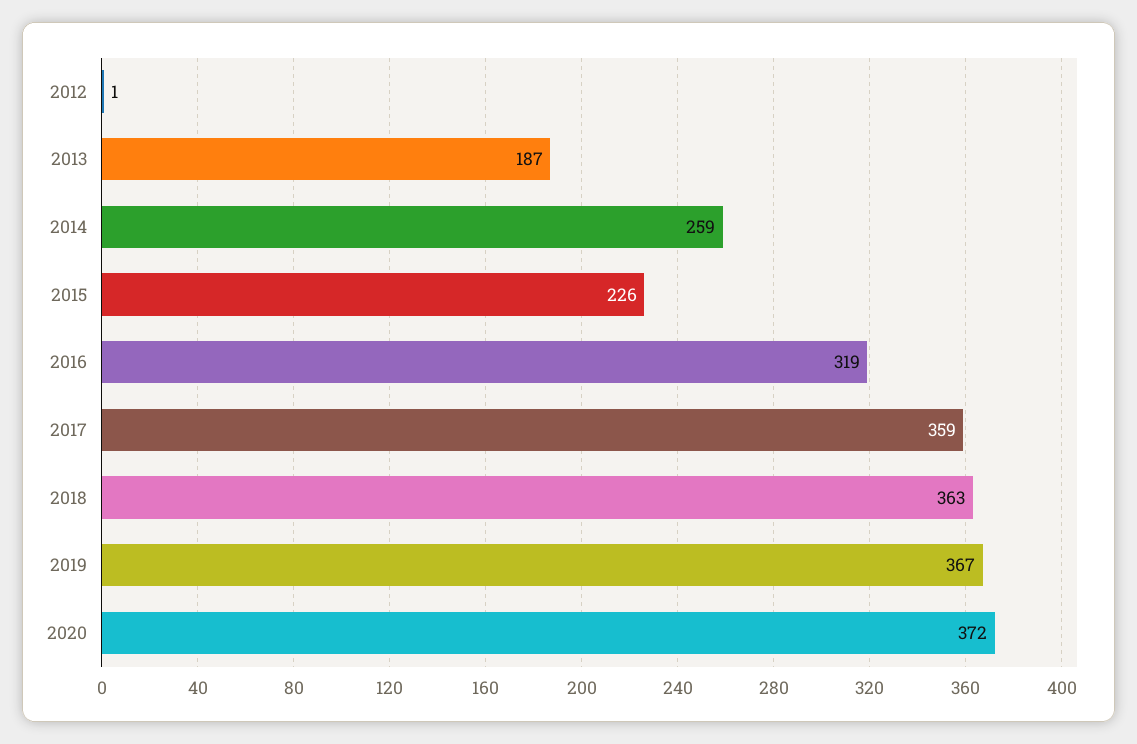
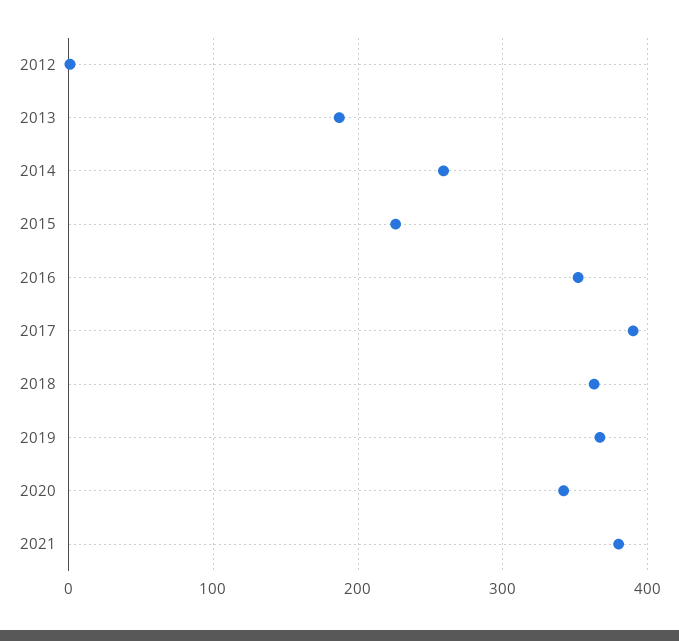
2016: 319 -> 350
2017: 359 -> 390
2020: 372 -> 340
2021: none -> 380

